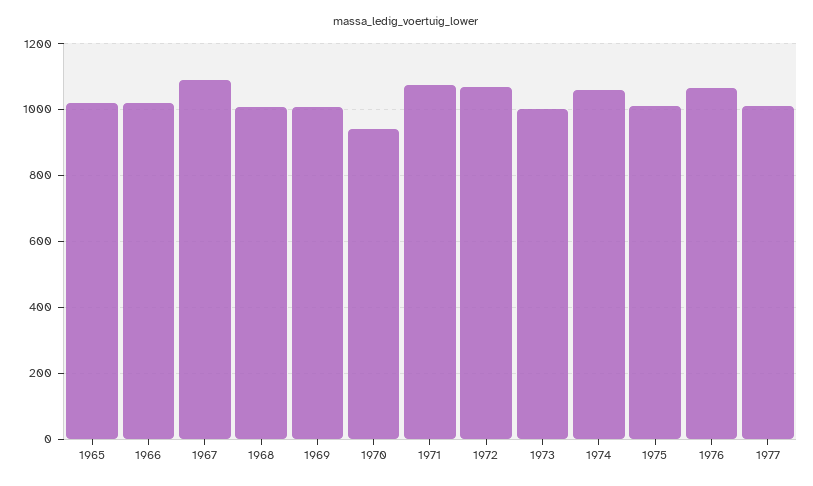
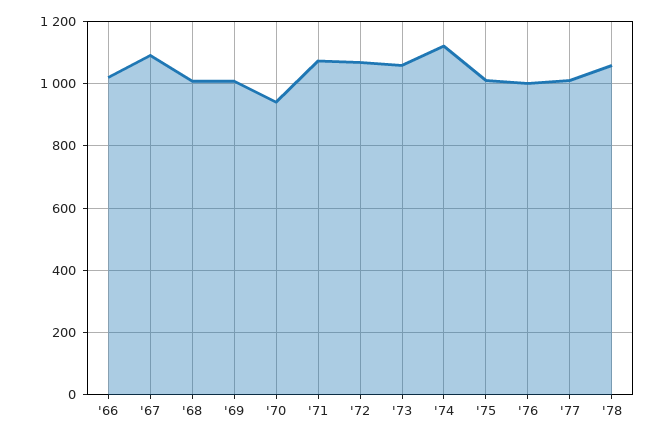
1965: 1020 -> none
1973: 1000 -> 1060
1974: 1060 -> 1120
1976: 1060 -> 1000
'78: none -> 1060

